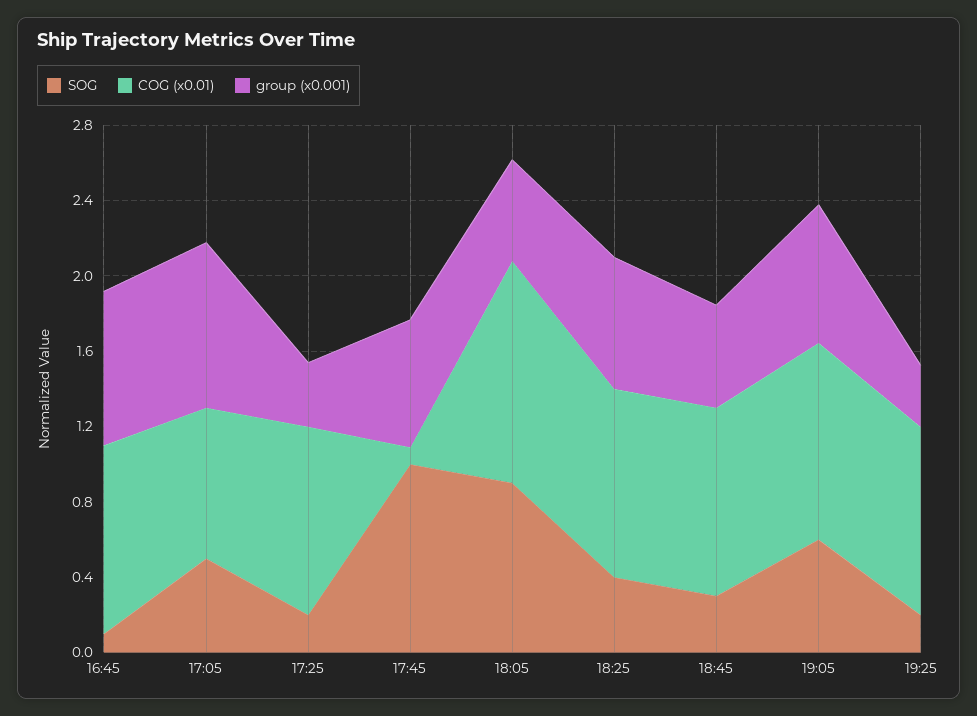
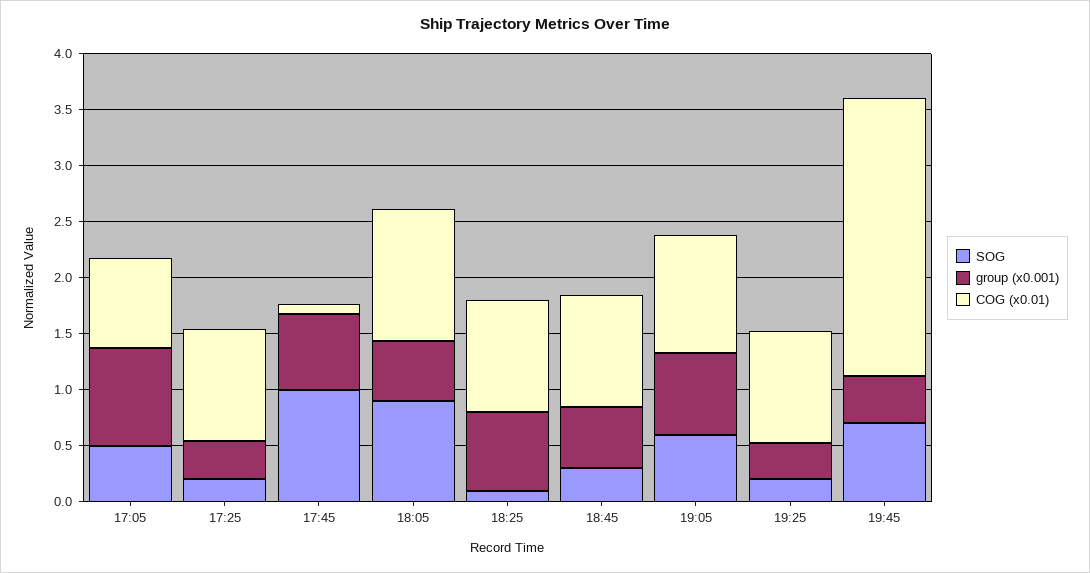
SOG, 16:45: 0.1 -> none
COG (x0.01), 16:45: 1 -> none
group (x0.001), 16:45: 0.8 -> none
SOG, 18:25: 0.4 -> 0.1
SOG, 19:45: none -> 0.7
group (x0.001), 19:45: none -> 0.4
COG (x0.01), 19:45: none -> 2.5

